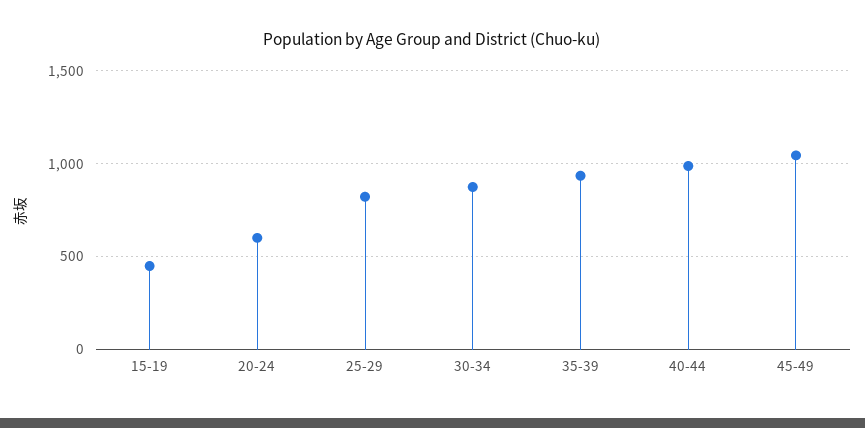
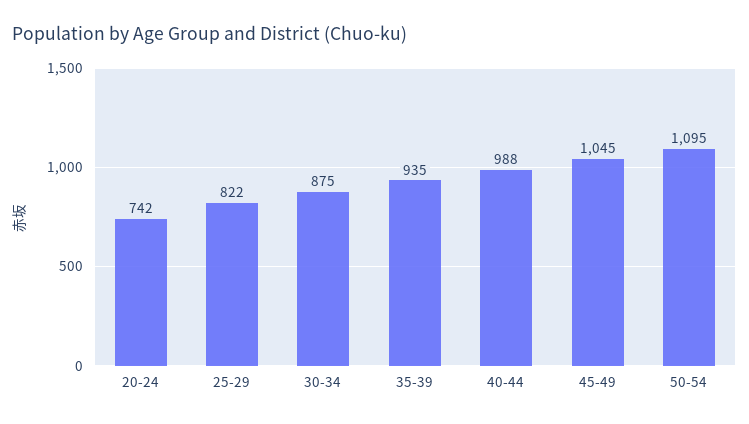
15-19: 450 -> none
20-24: 600 -> 742
50-54: none -> 1095

